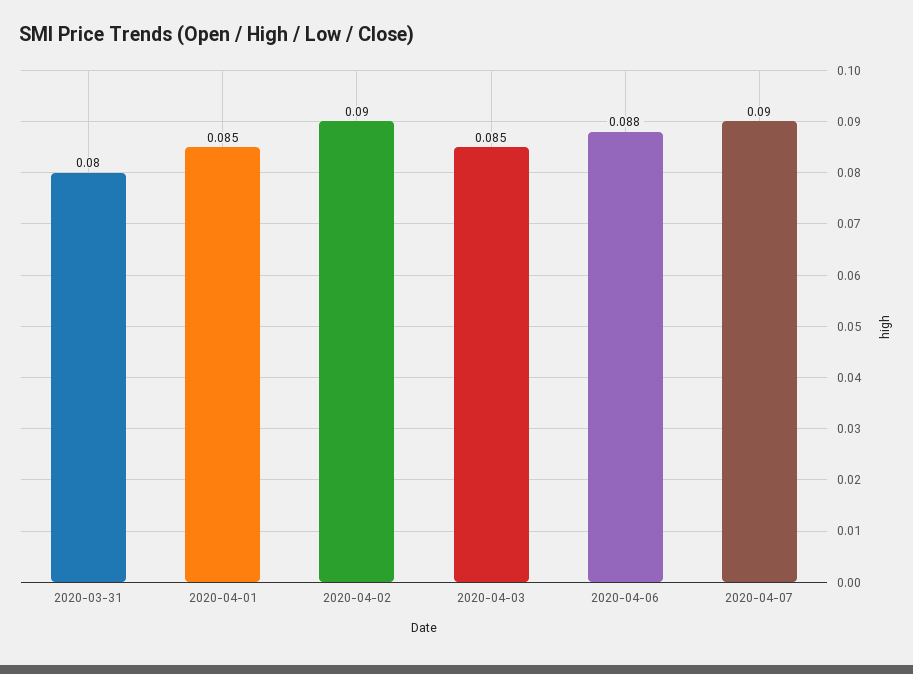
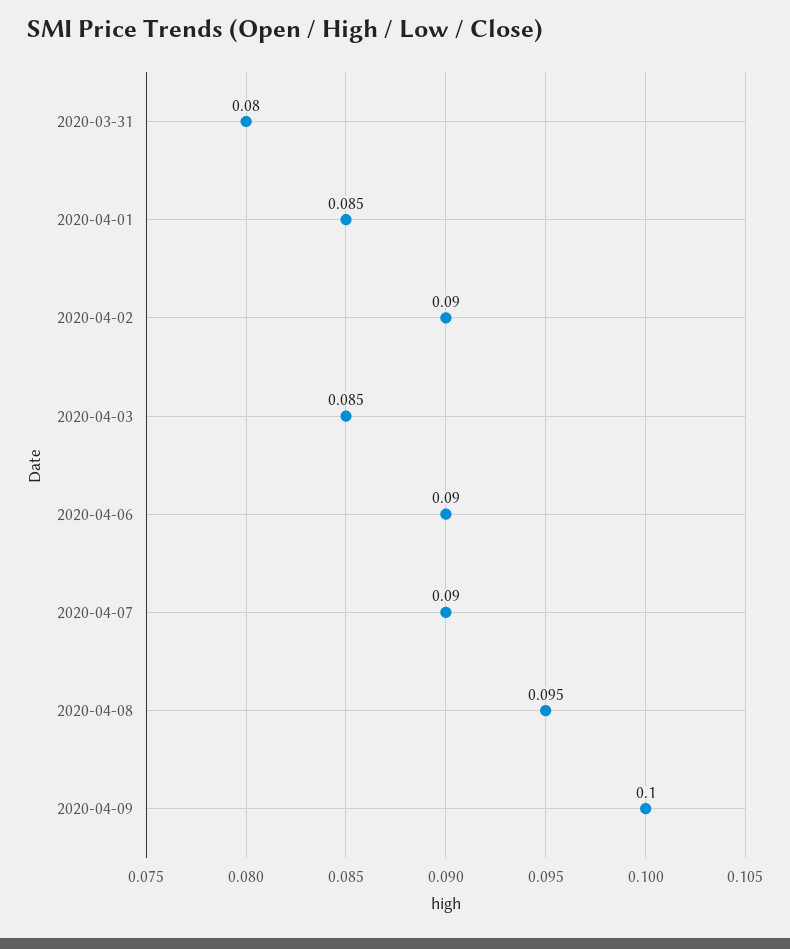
2020-04-06: 0.088 -> 0.09
2020-04-08: none -> 0.095
2020-04-09: none -> 0.1

